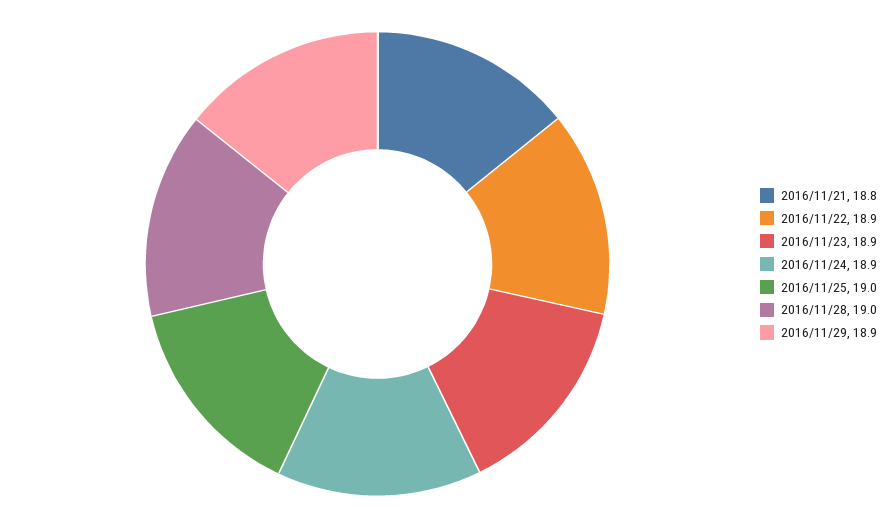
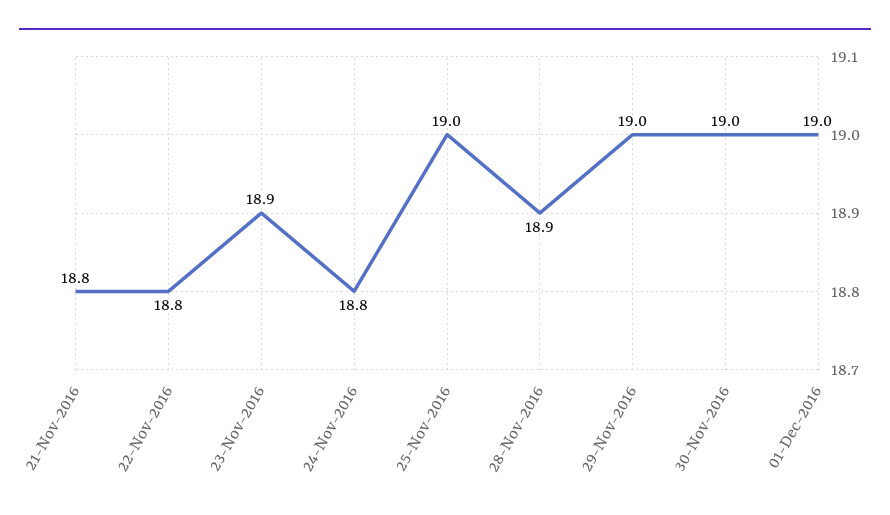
2016/11/22: 18.9 -> 18.8
2016/11/24: 18.9 -> 18.8
2016/11/28: 19 -> 18.9
2016/11/29: 18.9 -> 19
30-Nov-2016: none -> 19
01-Dec-2016: none -> 19

